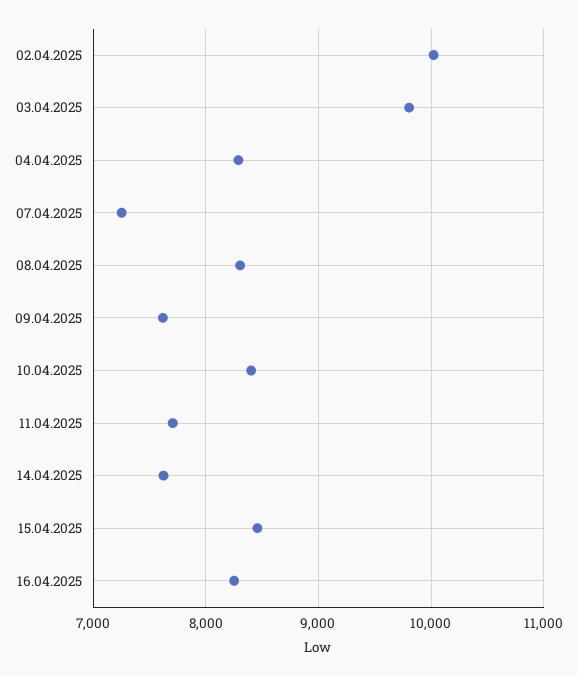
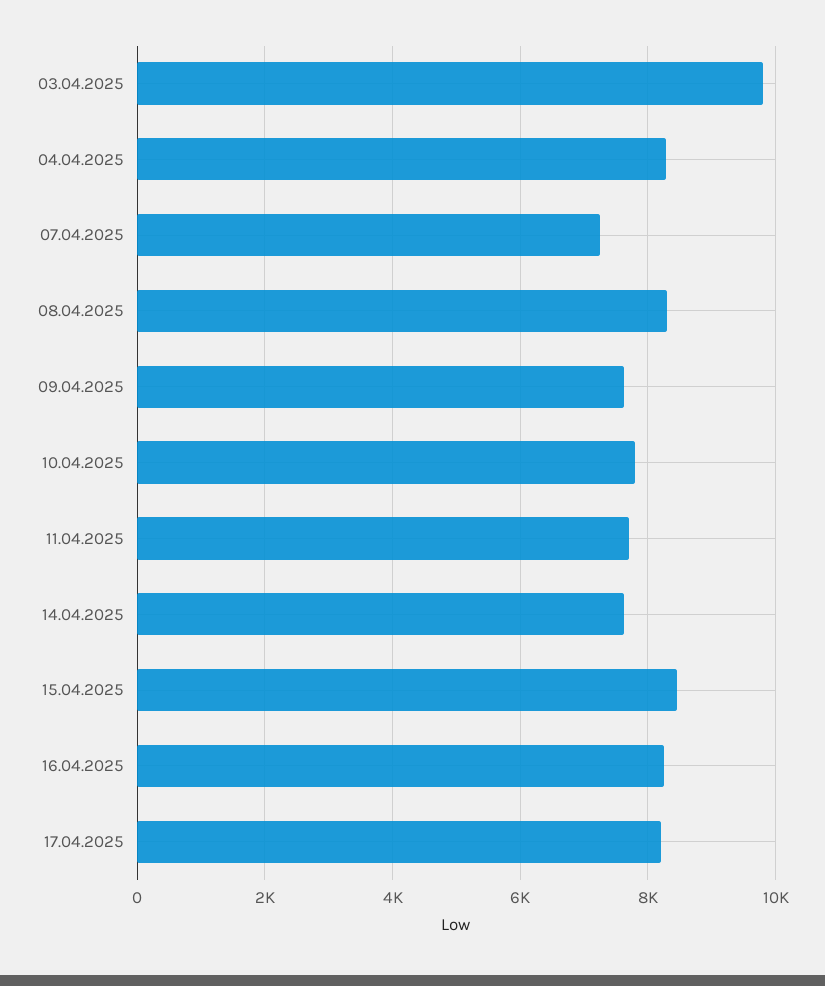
02.04.2025: 10000 -> none
10.04.2025: 8400 -> 7800
17.04.2025: none -> 8200

